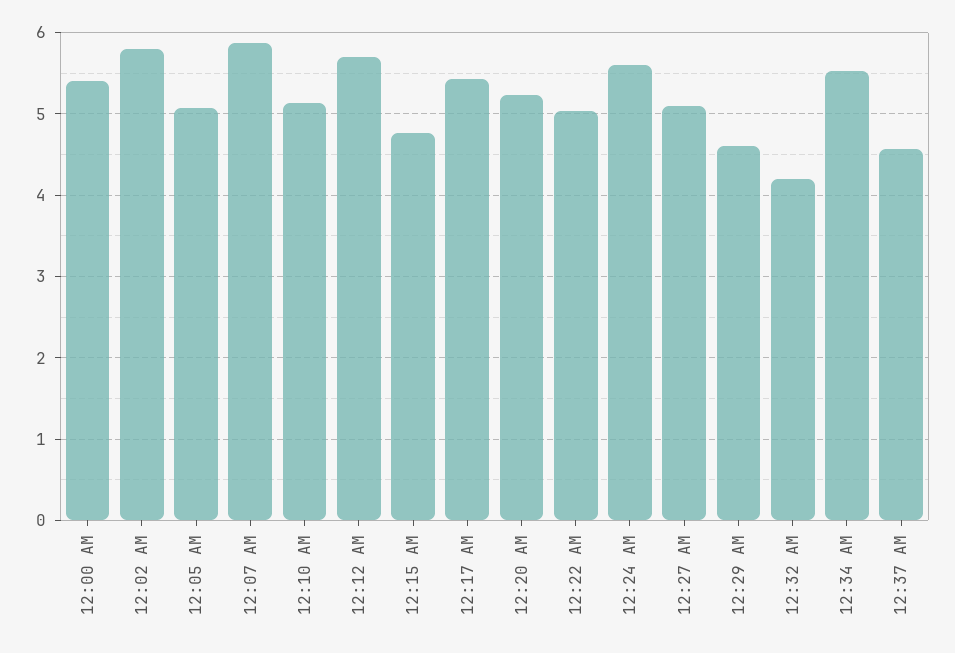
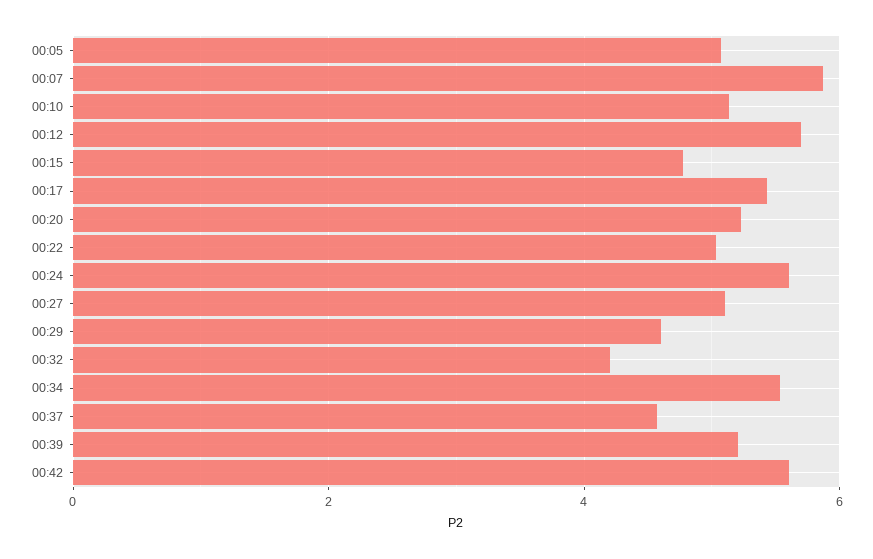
12:00 AM: 5.4 -> none
12:02 AM: 5.8 -> none
00:39: none -> 5.2
00:42: none -> 5.6

